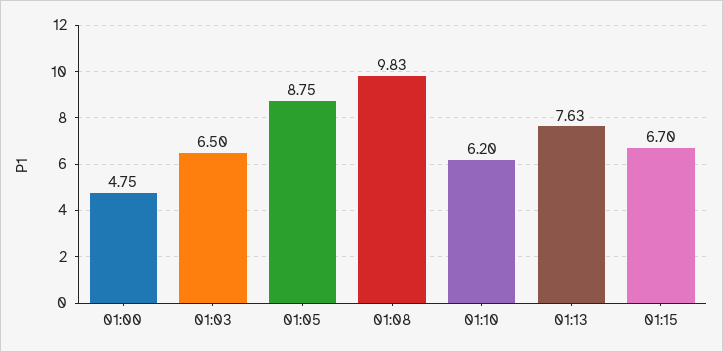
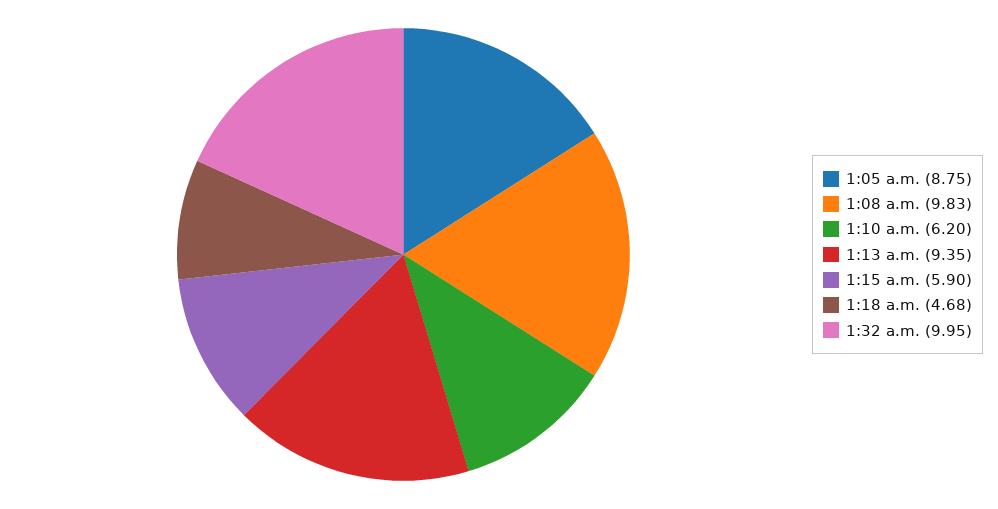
01:00: 4.75 -> none
01:03: 6.5 -> none
01:13: 7.63 -> 9.35
01:15: 6.7 -> 5.9
1:18 a.m.: none -> 4.68
1:32 a.m.: none -> 9.95

